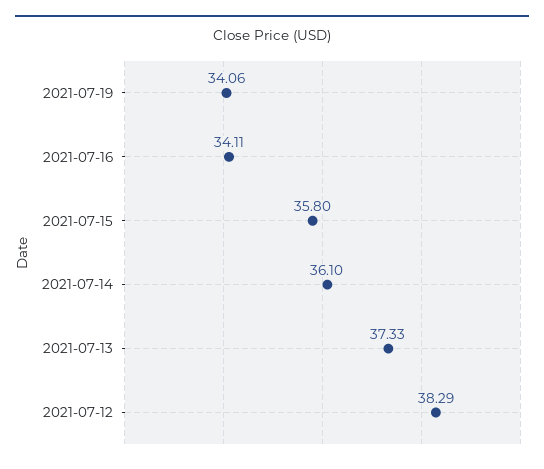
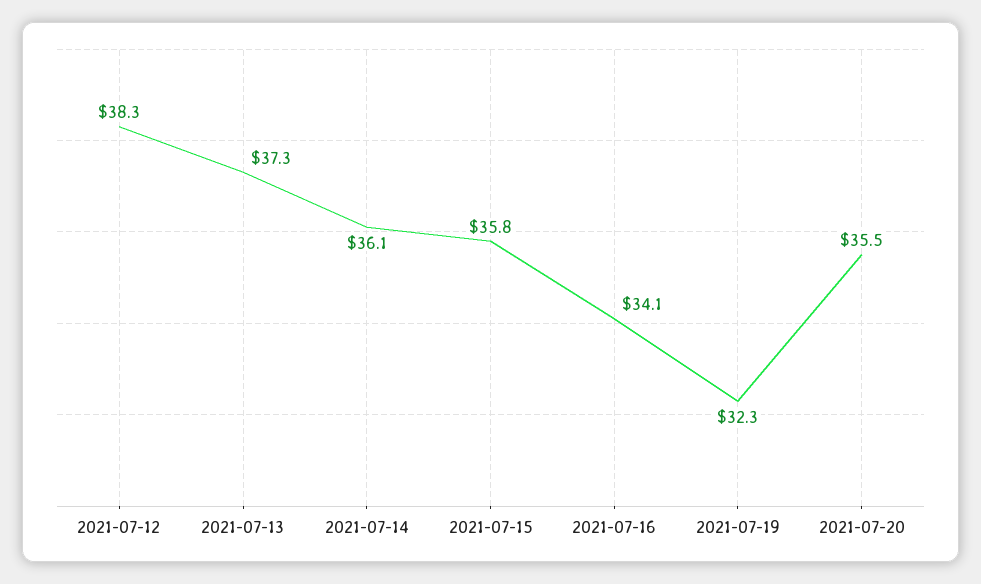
2021-07-19: 34.06 -> 32.3
2021-07-20: none -> 35.5

